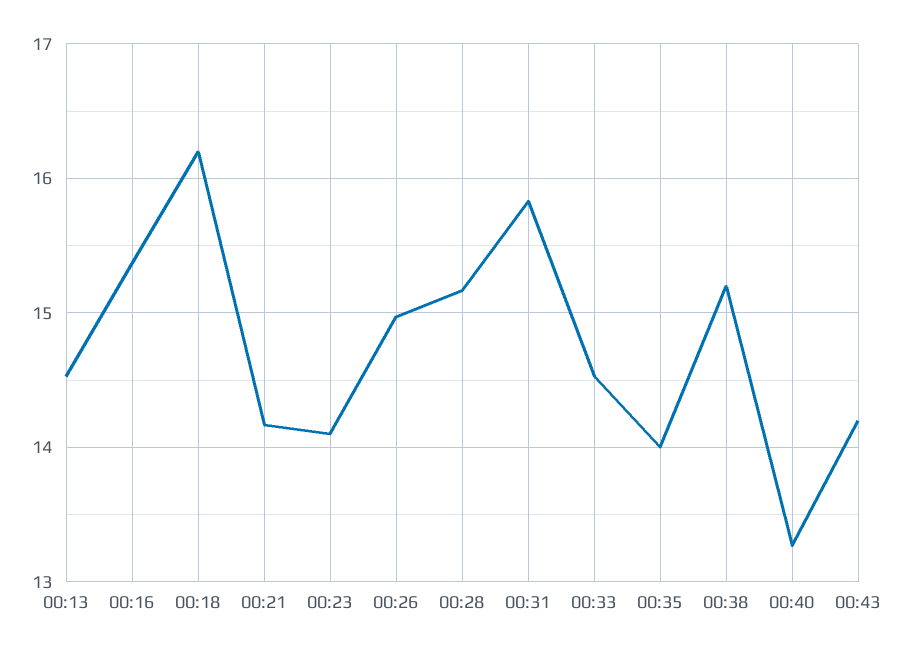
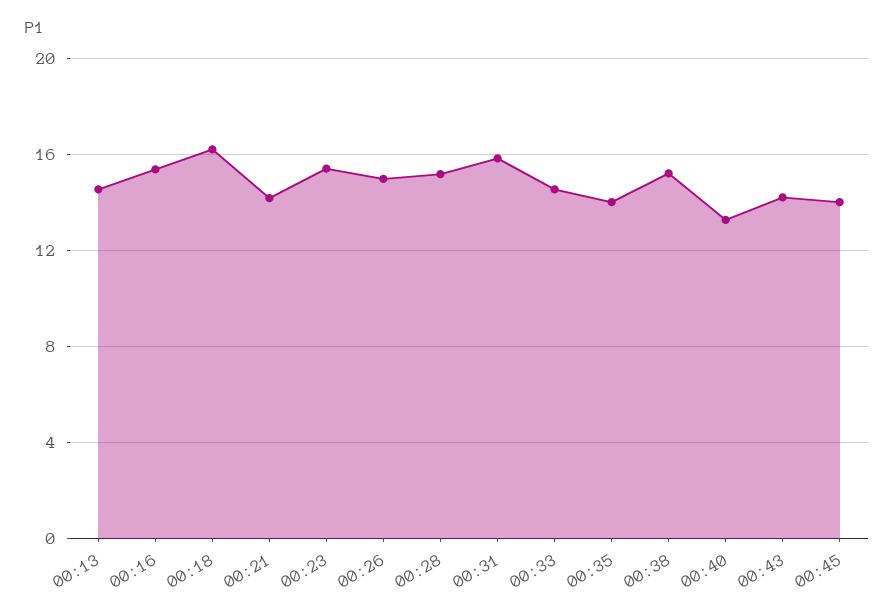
00:23: 14.1 -> 15.5
00:45: none -> 14

